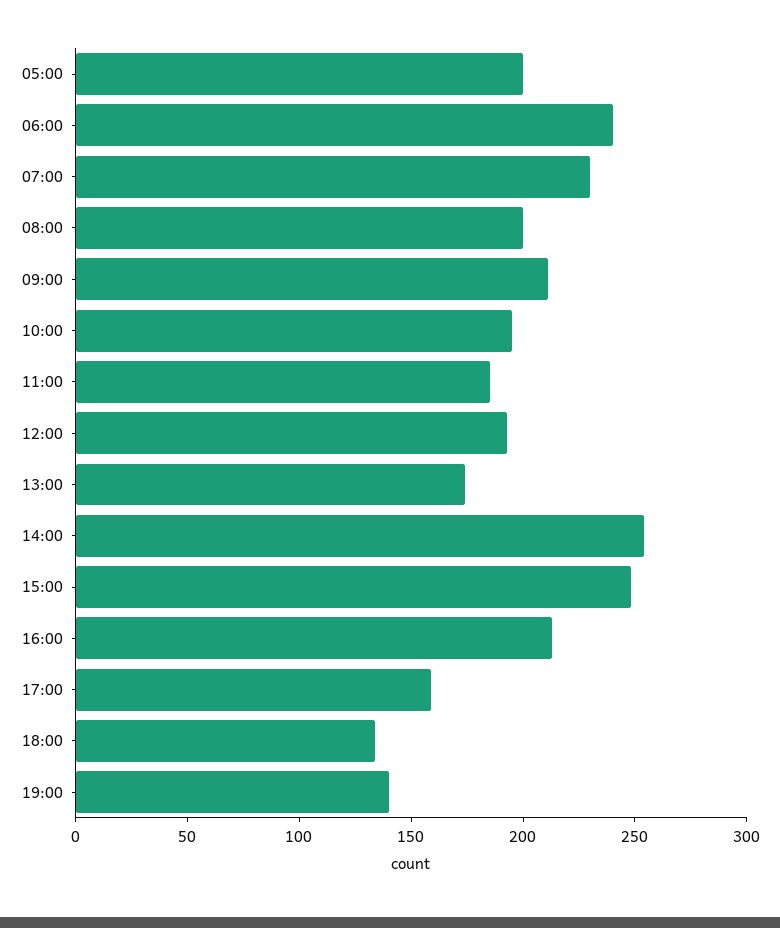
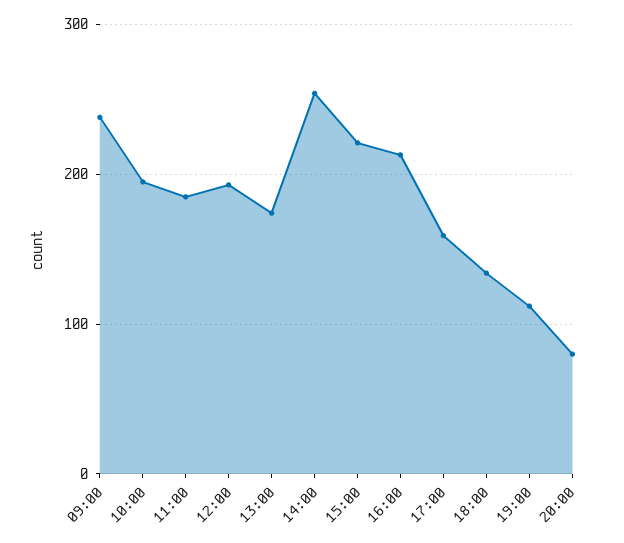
05:00: 200 -> none
06:00: 240 -> none
07:00: 230 -> none
08:00: 200 -> none
09:00: 210 -> 240
15:00: 250 -> 220
19:00: 140 -> 110
20:00: none -> 80

